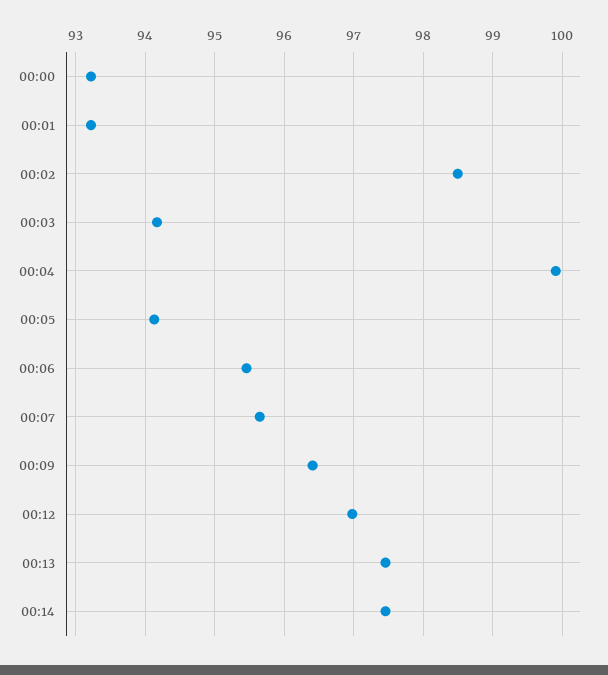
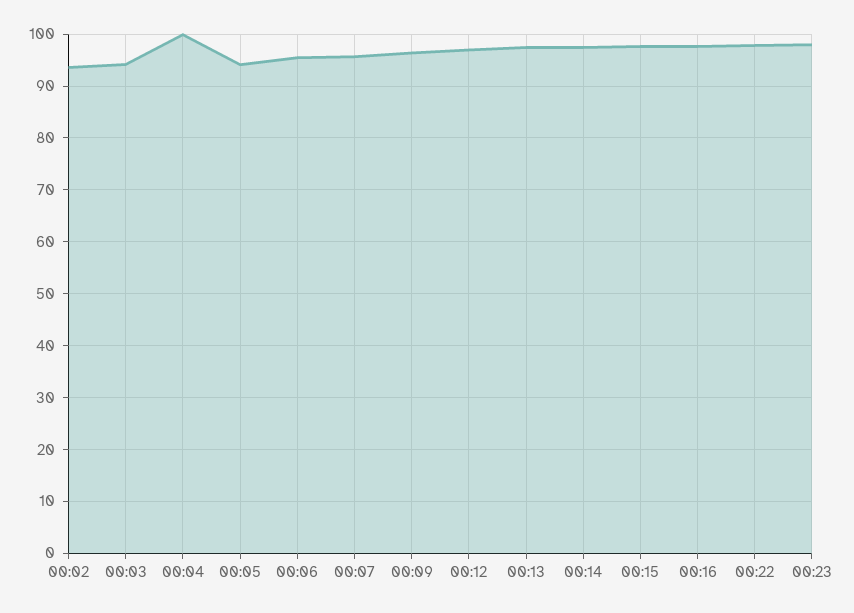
00:00: 93.2 -> none
00:01: 93.2 -> none
00:02: 98.5 -> 94
00:15: none -> 98
00:16: none -> 98
00:22: none -> 98
00:23: none -> 98

